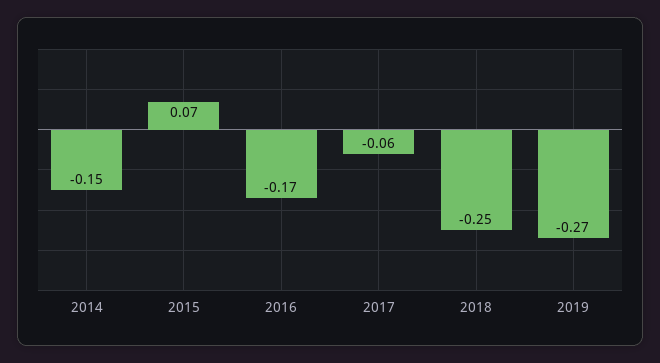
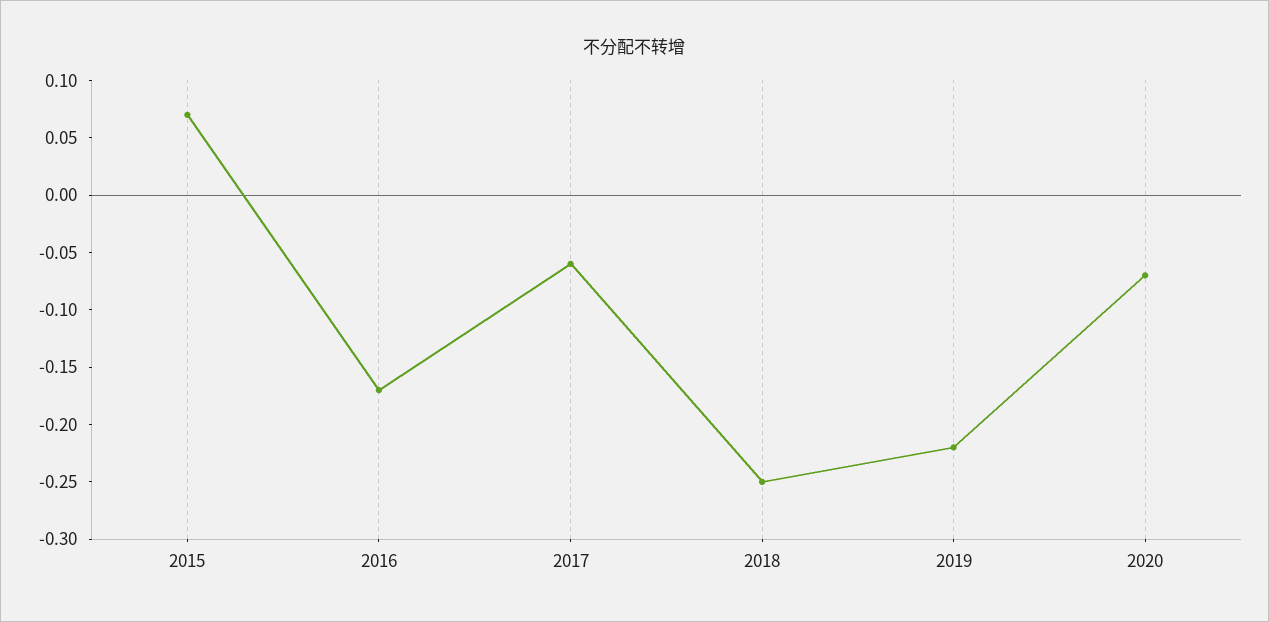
2014: -0.15 -> none
2019: -0.27 -> -0.22
2020: none -> -0.07

